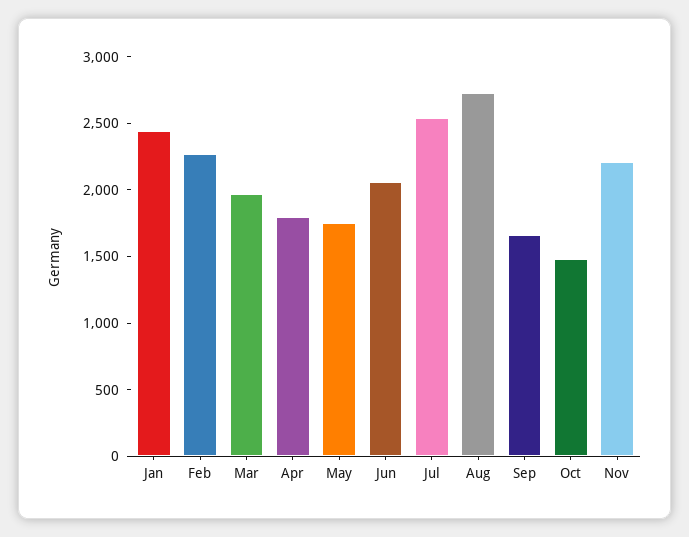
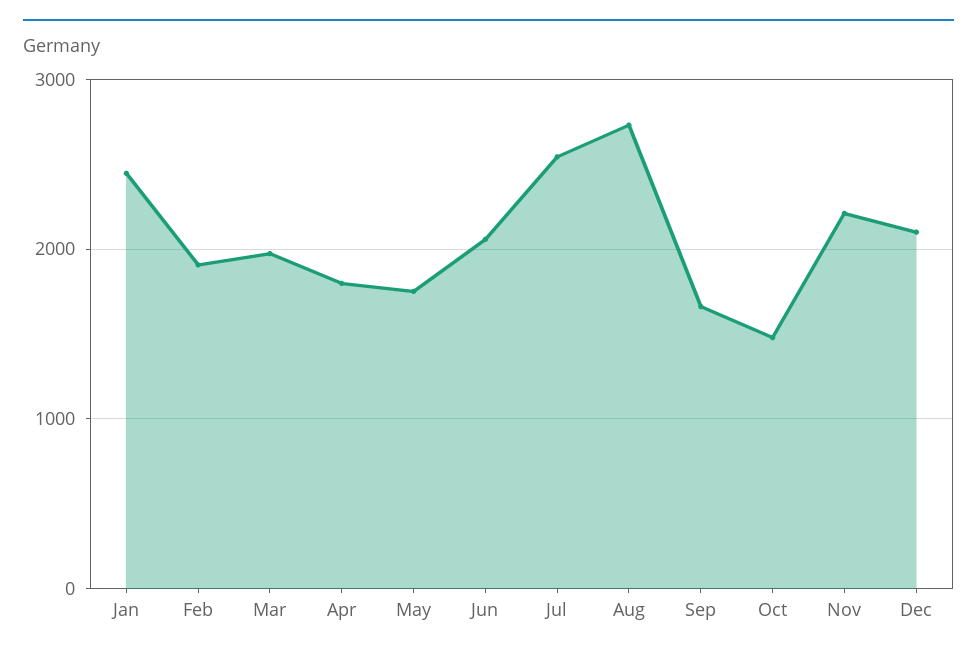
Feb: 2300 -> 1900
Dec: none -> 2100

